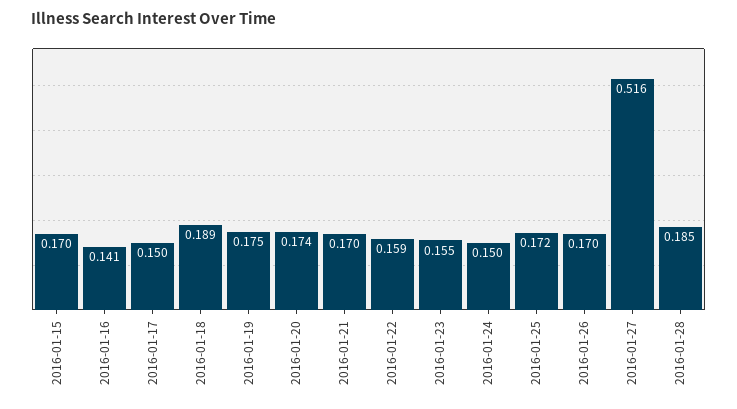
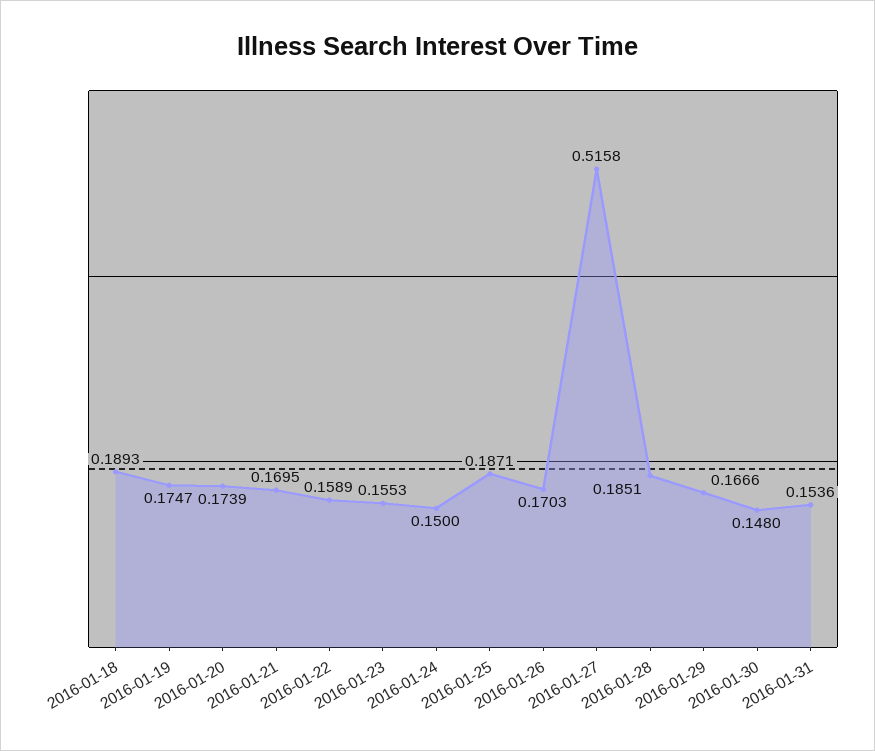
2016-01-15: 0.17 -> none
2016-01-16: 0.141 -> none
2016-01-17: 0.15 -> none
2016-01-25: 0.172 -> 0.1871
2016-01-29: none -> 0.1666
2016-01-30: none -> 0.148
2016-01-31: none -> 0.1536

